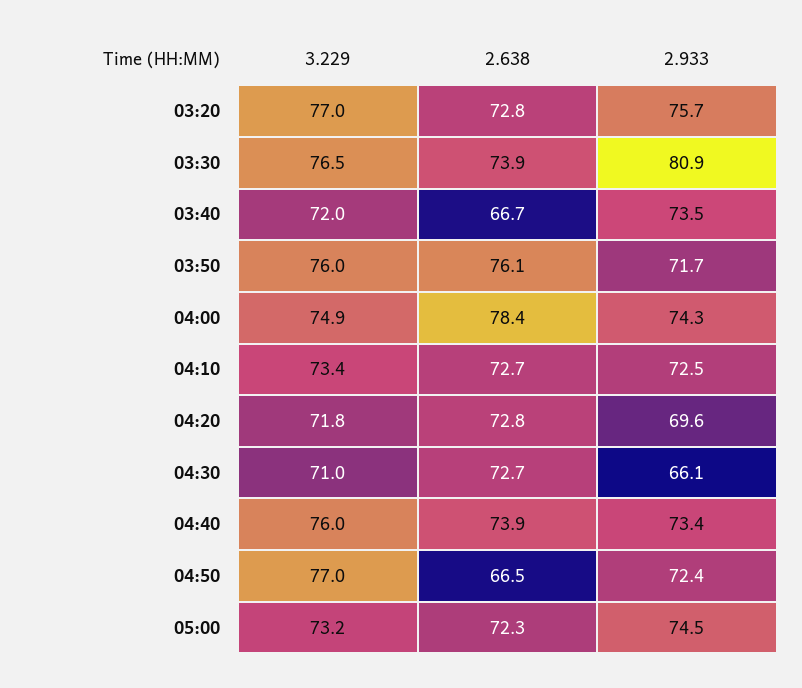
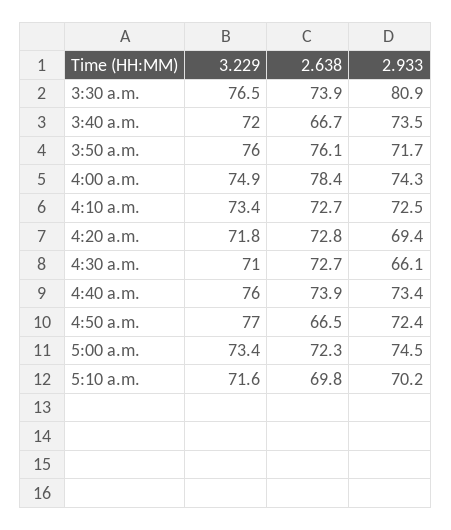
3.229, 03:20: 77 -> none
2.638, 03:20: 72.8 -> none
2.933, 03:20: 75.7 -> none
2.933, 04:20: 69.6 -> 69.4
3.229, 05:00: 73.2 -> 73.4
3.229, 5:10 a.m.: none -> 71.6
2.638, 5:10 a.m.: none -> 69.8
2.933, 5:10 a.m.: none -> 70.2

